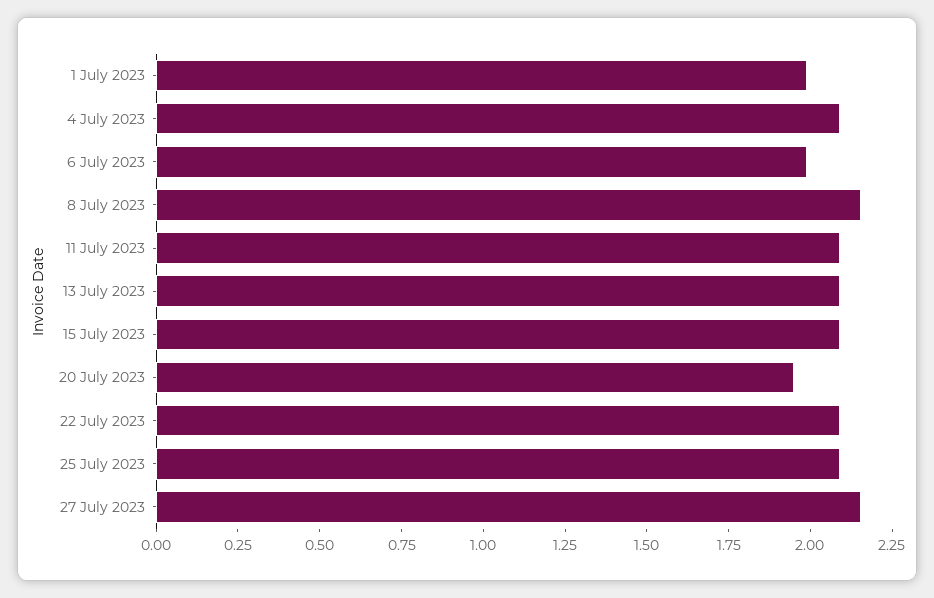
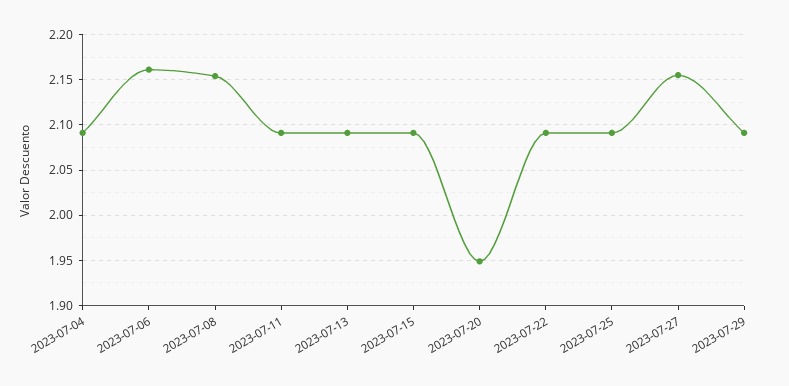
1 July 2023: 2 -> none
6 July 2023: 2 -> 2.16
2023-07-29: none -> 2.09

